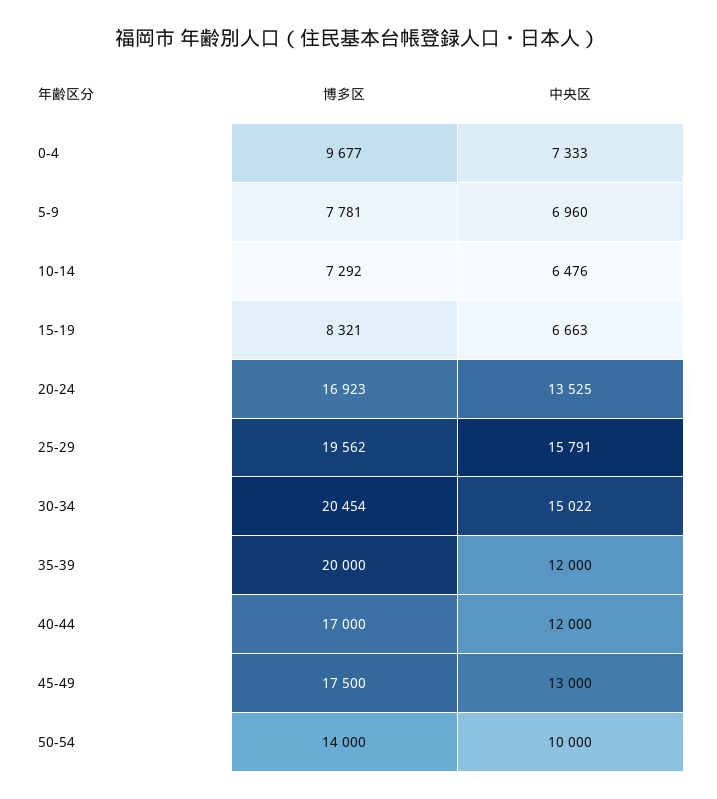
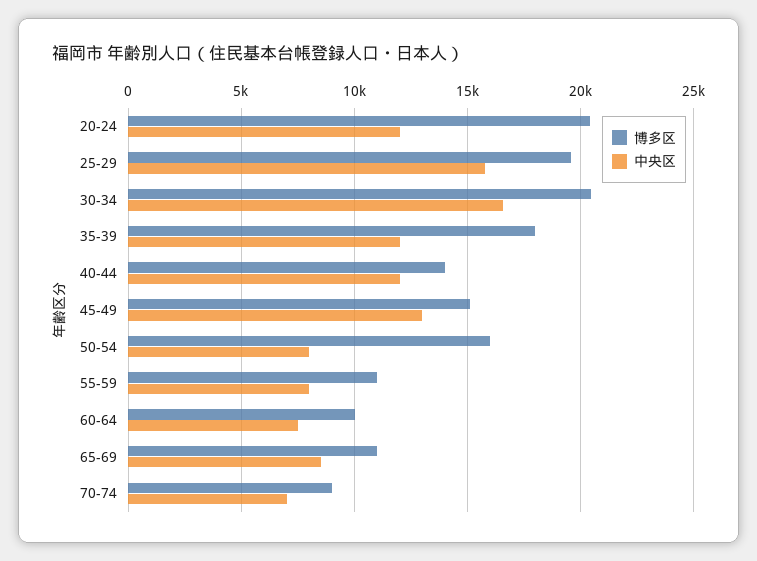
博多区, 0-4: 9677 -> none
中央区, 0-4: 7333 -> none
博多区, 5-9: 7781 -> none
中央区, 5-9: 6960 -> none
博多区, 10-14: 7292 -> none
中央区, 10-14: 6476 -> none
博多区, 15-19: 8321 -> none
中央区, 15-19: 6663 -> none
博多区, 20-24: 16923 -> 20500
中央区, 20-24: 13525 -> 12000
中央区, 30-34: 15022 -> 16500
博多区, 35-39: 20000 -> 18000
博多区, 40-44: 17000 -> 14000
博多区, 45-49: 17500 -> 15000
博多区, 50-54: 14000 -> 16000
中央区, 50-54: 10000 -> 8000
博多区, 55-59: none -> 11000
中央区, 55-59: none -> 8000
博多区, 60-64: none -> 10000
中央区, 60-64: none -> 7500
博多区, 65-69: none -> 11000
中央区, 65-69: none -> 8500
博多区, 70-74: none -> 9000
中央区, 70-74: none -> 7000

